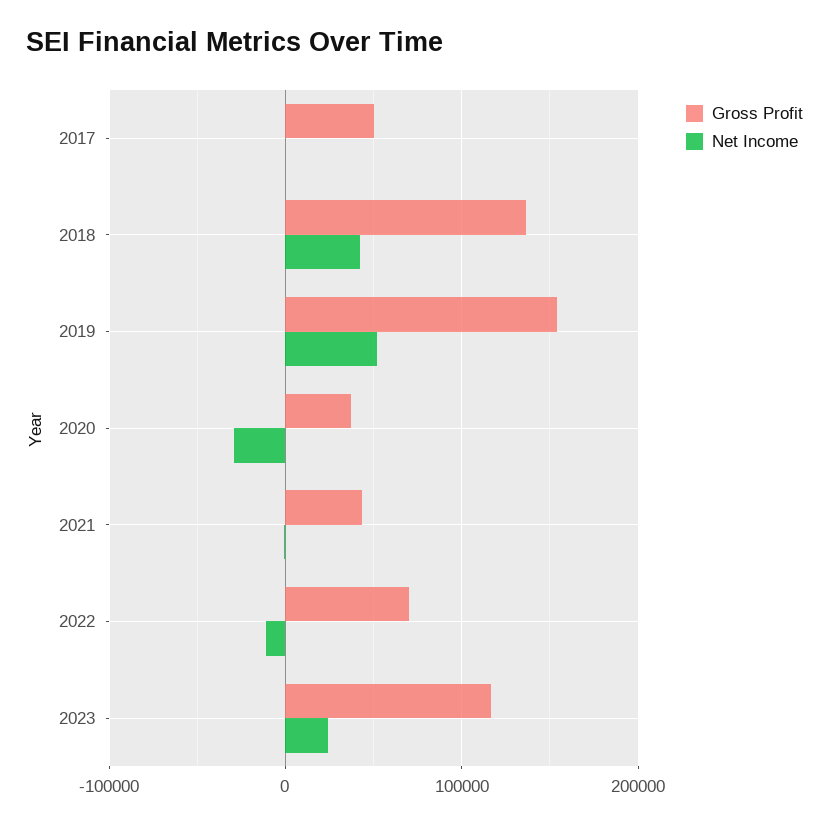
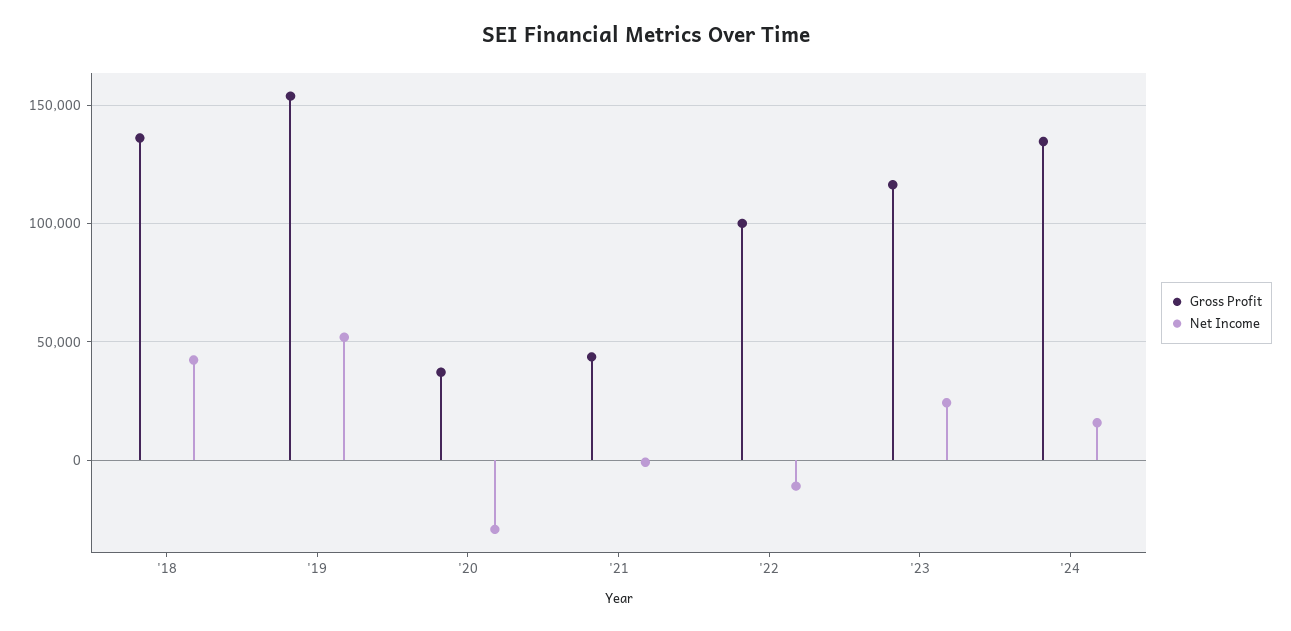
Gross Profit, 2017: 50000 -> none
Net Income, 2017: 0 -> none
Gross Profit, 2022: 70000 -> 100000
Gross Profit, '24: none -> 135000
Net Income, '24: none -> 15000

